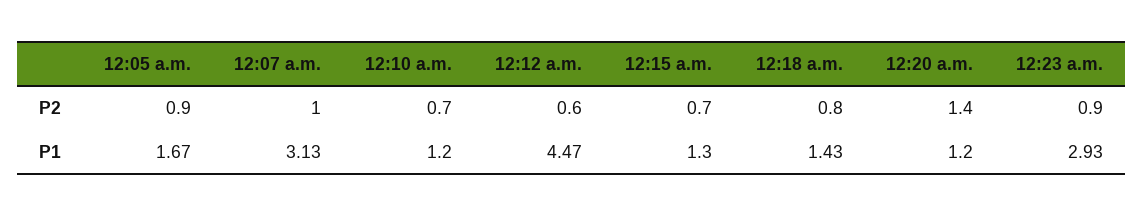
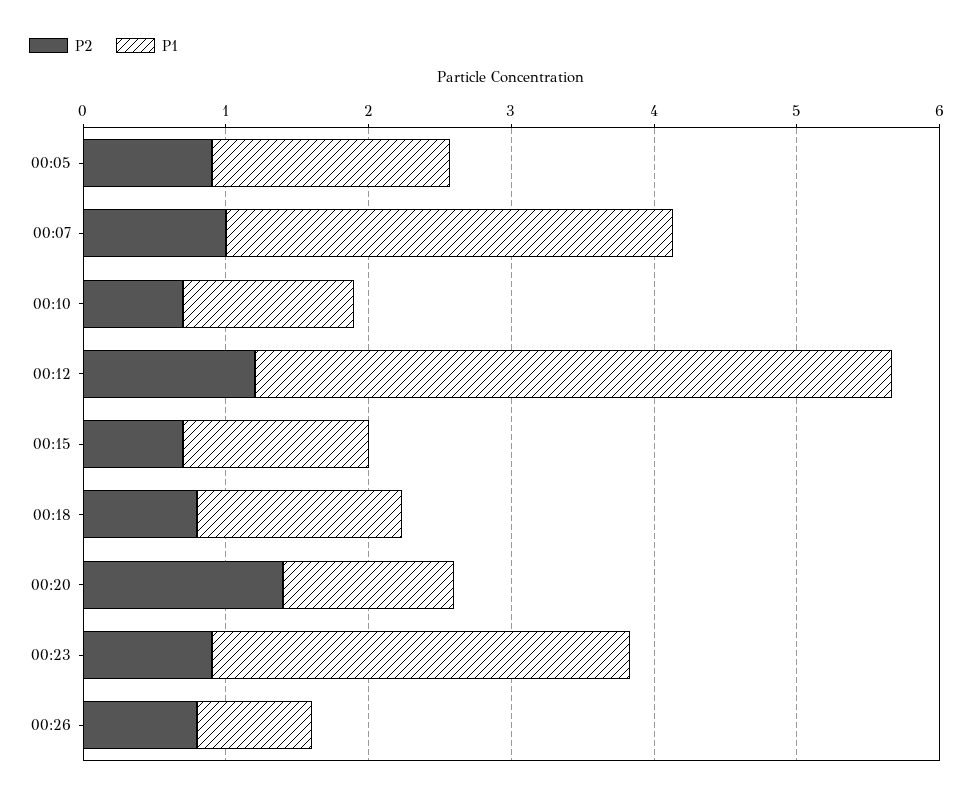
P2, 12:12 a.m.: 0.6 -> 1.2
P2, 00:26: none -> 0.8
P1, 00:26: none -> 0.8

